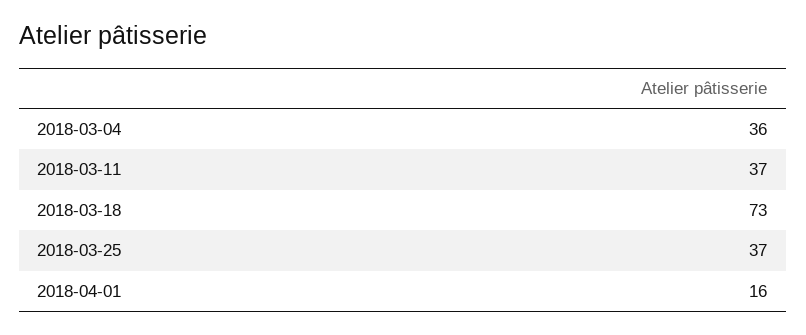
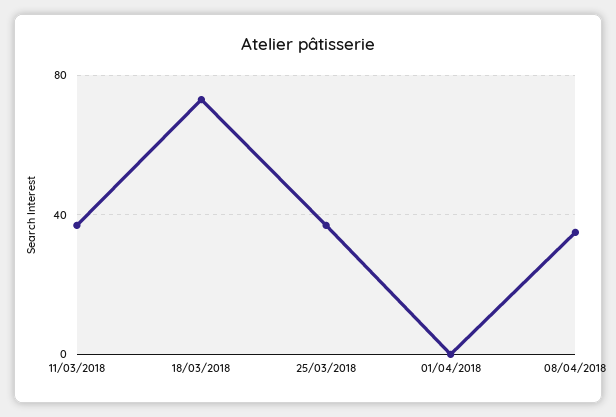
2018-03-04: 36 -> none
2018-04-01: 16 -> 0
08/04/2018: none -> 35

